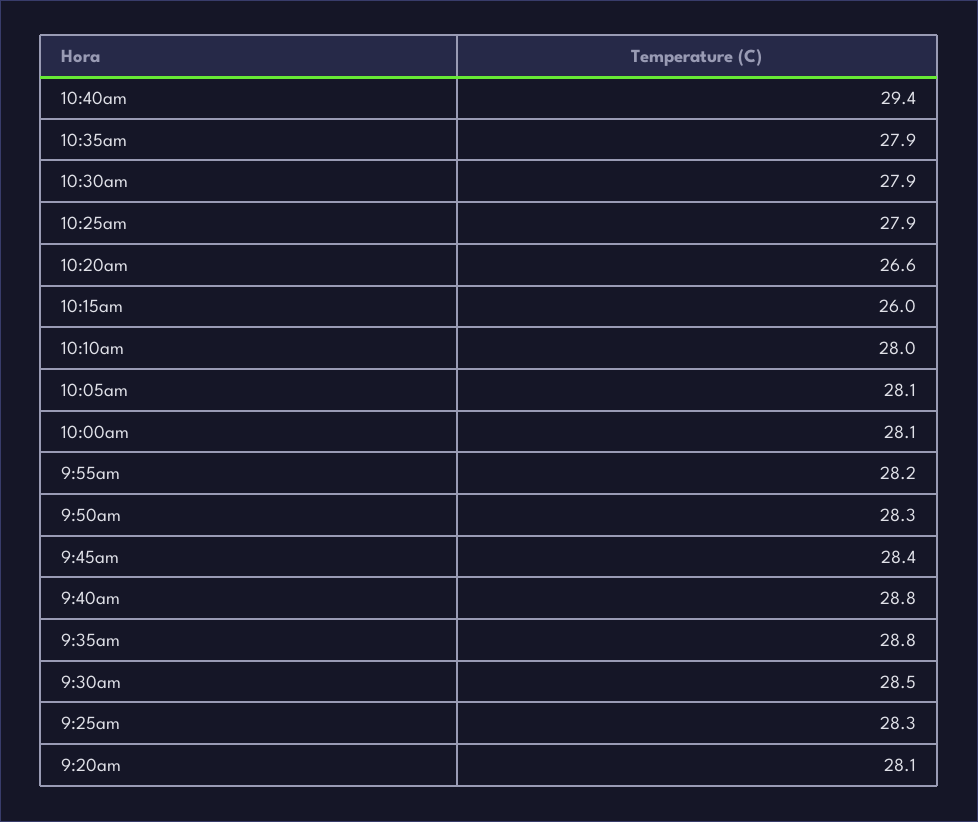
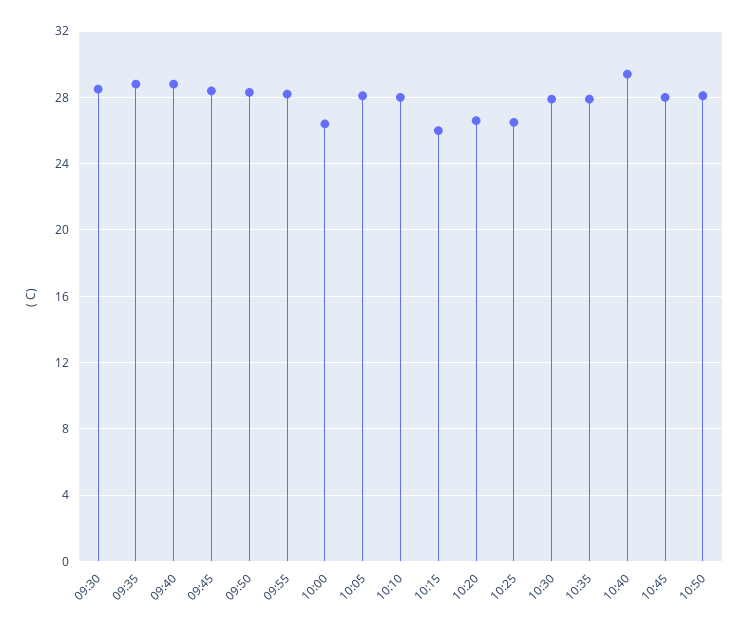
10:25am: 27.9 -> 26.5
10:00am: 28.1 -> 26.5
9:25am: 28.3 -> none
9:20am: 28.1 -> none
10:45: none -> 28
10:50: none -> 28

